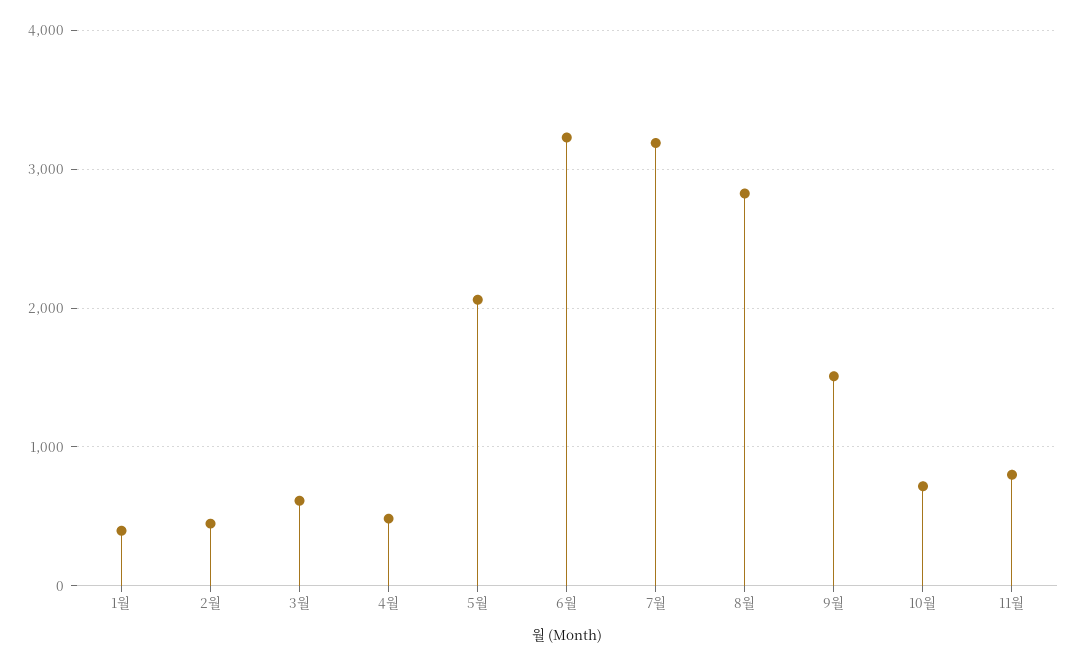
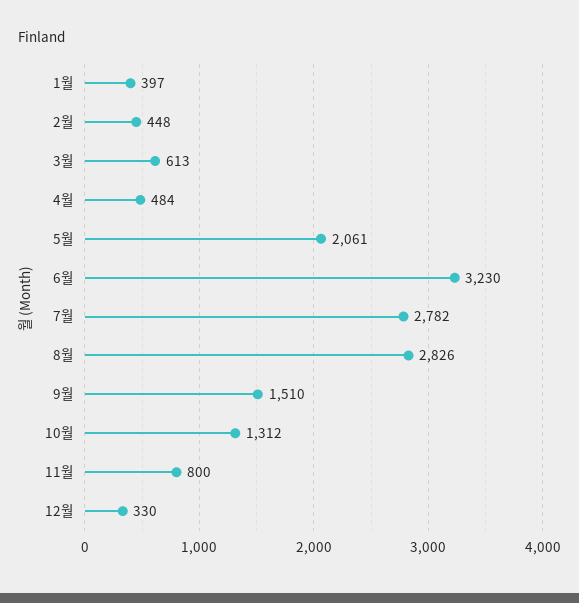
7월: 3200 -> 2782
10월: 700 -> 1312
12월: none -> 330

